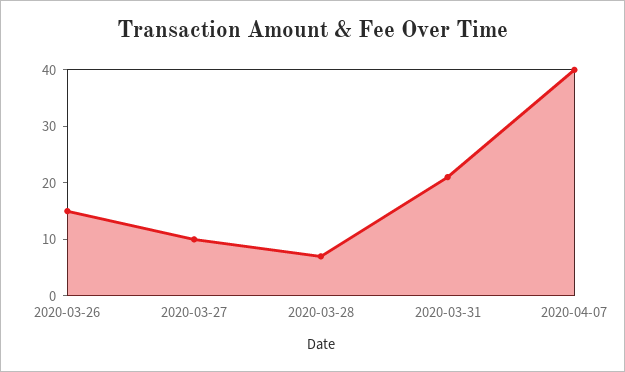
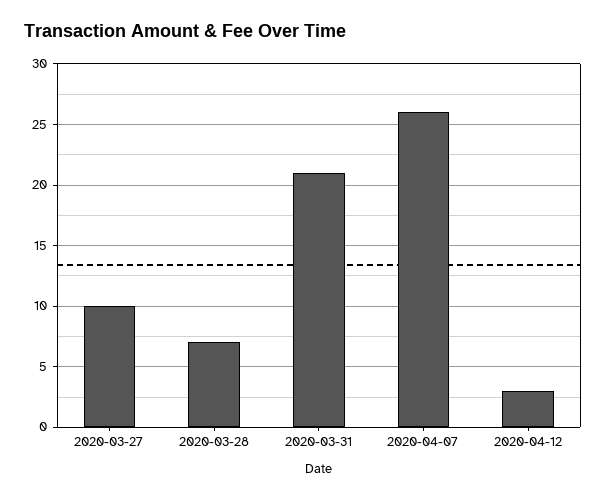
2020-03-26: 15 -> none
2020-04-07: 40 -> 26
2020-04-12: none -> 3

